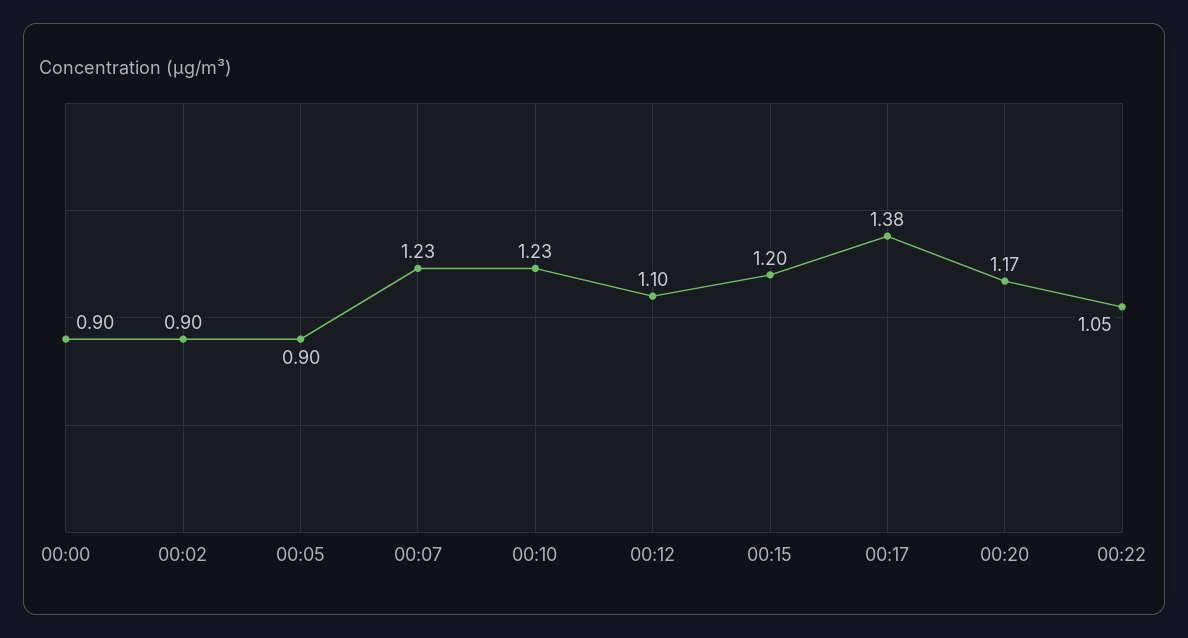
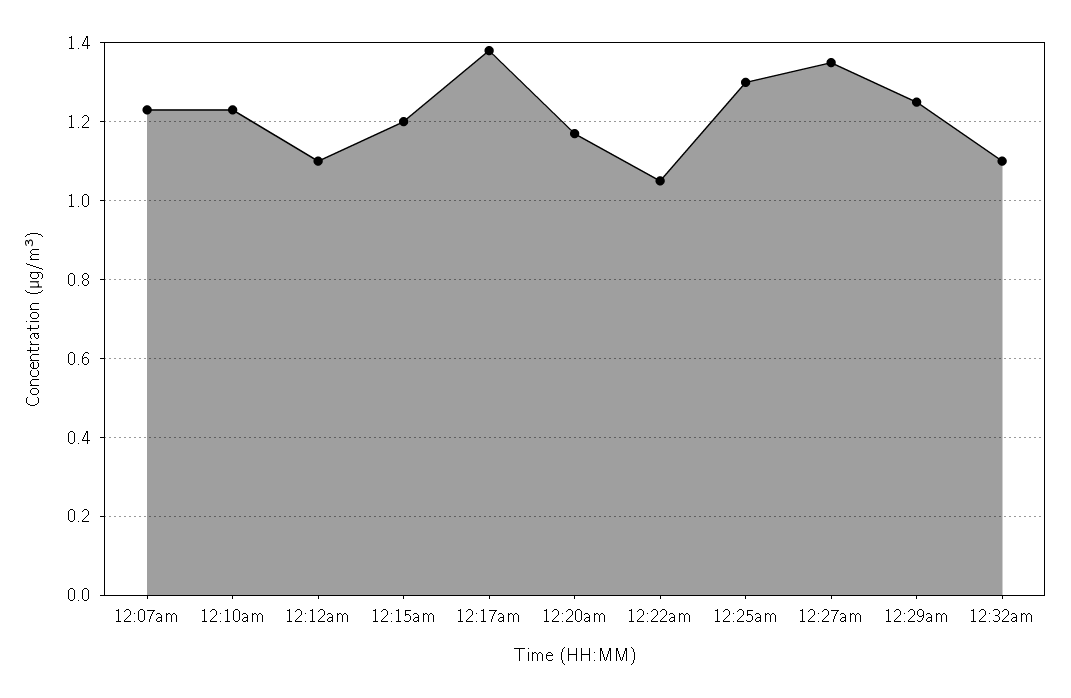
00:00: 0.9 -> none
00:02: 0.9 -> none
00:05: 0.9 -> none
12:25am: none -> 1.3
12:27am: none -> 1.35
12:29am: none -> 1.25
12:32am: none -> 1.1

